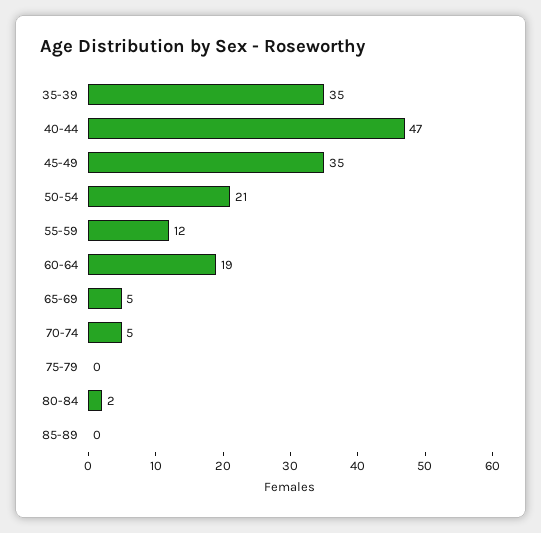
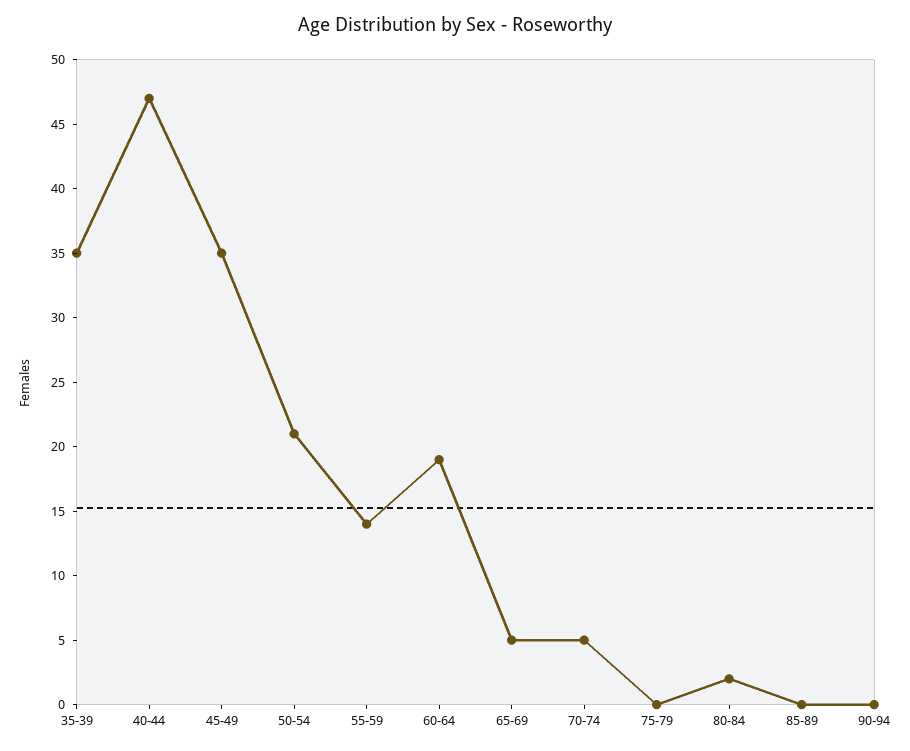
55-59: 12 -> 14
90-94: none -> 0

